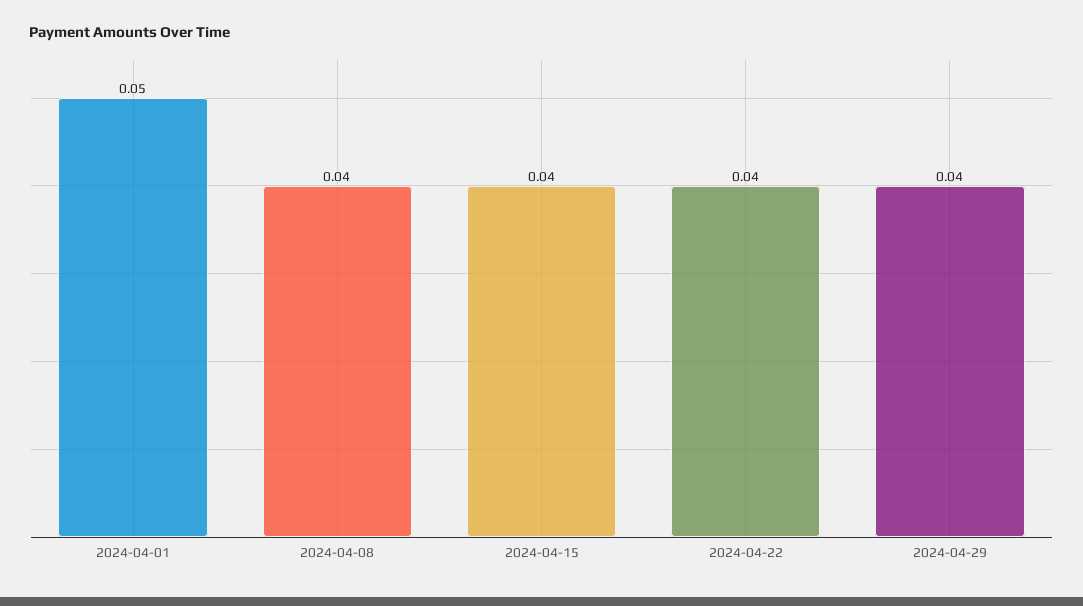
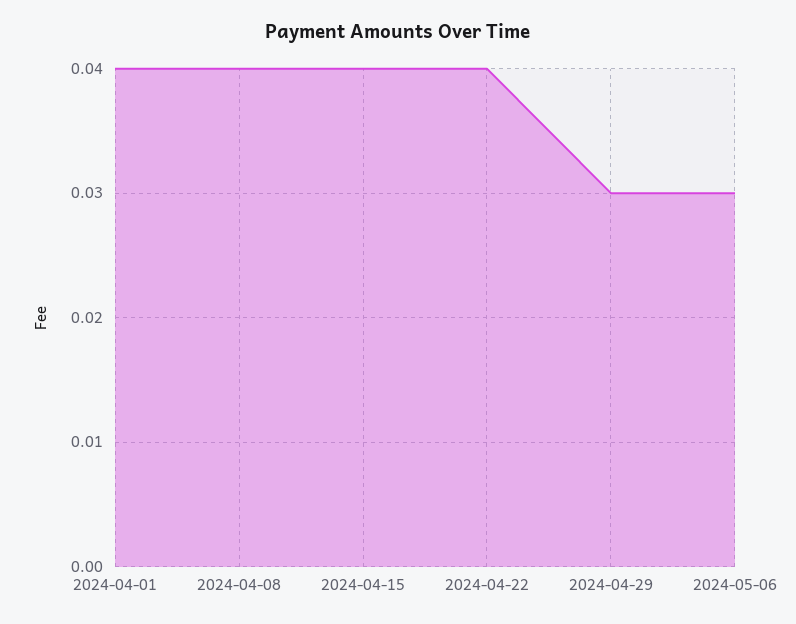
2024-04-01: 0.05 -> 0.04
2024-04-29: 0.04 -> 0.03
2024-05-06: none -> 0.03

